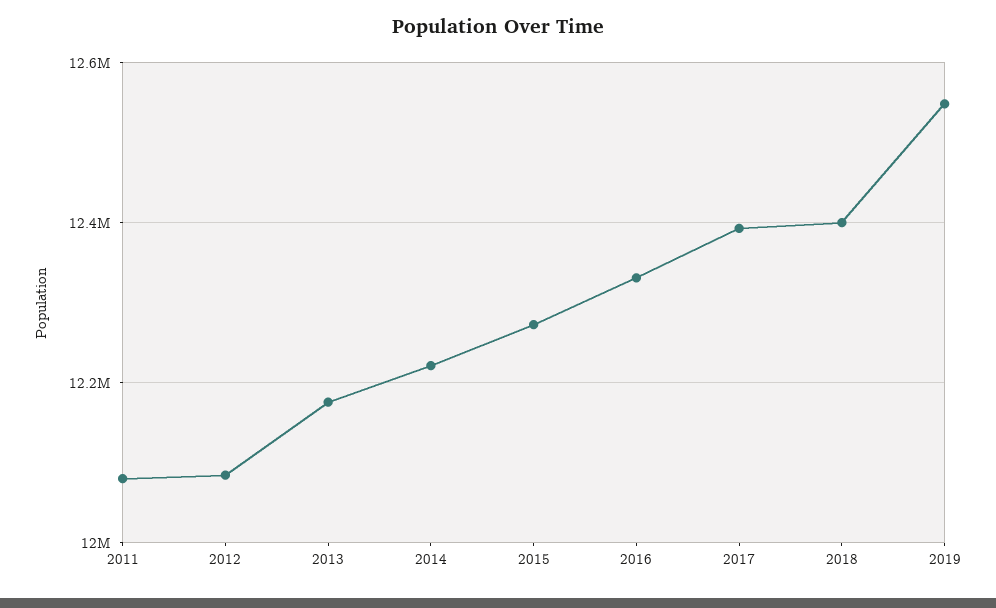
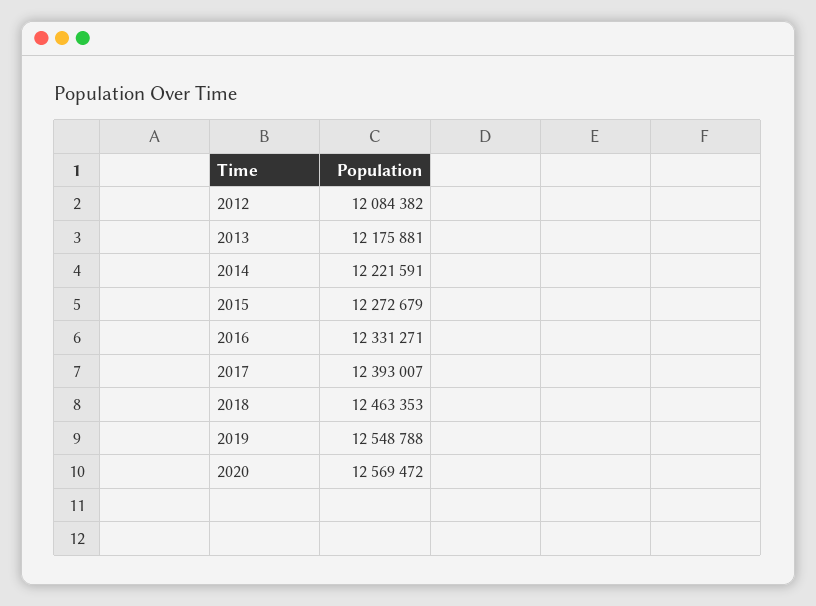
2011: 12080000 -> none
2018: 12400000 -> 12463353
2020: none -> 12569472

